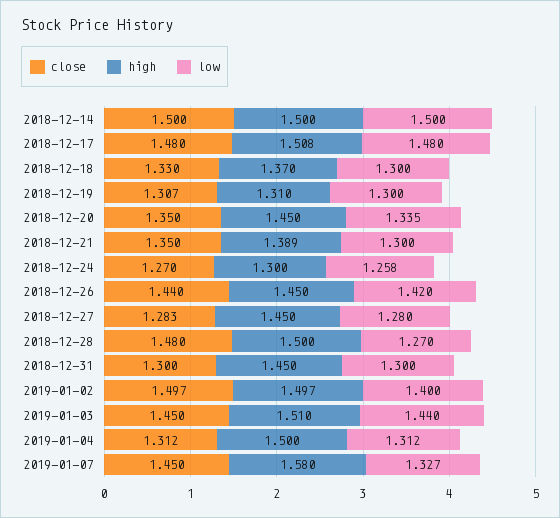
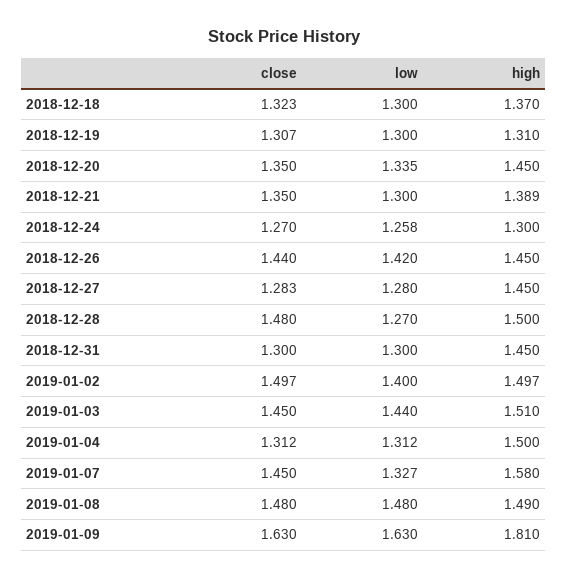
close, 2018-12-14: 1.5 -> none
high, 2018-12-14: 1.5 -> none
low, 2018-12-14: 1.5 -> none
close, 2018-12-17: 1.48 -> none
high, 2018-12-17: 1.508 -> none
low, 2018-12-17: 1.48 -> none
close, 2018-12-18: 1.33 -> 1.323
close, 2019-01-08: none -> 1.48
low, 2019-01-08: none -> 1.48
high, 2019-01-08: none -> 1.49
close, 2019-01-09: none -> 1.63
low, 2019-01-09: none -> 1.63
high, 2019-01-09: none -> 1.81

